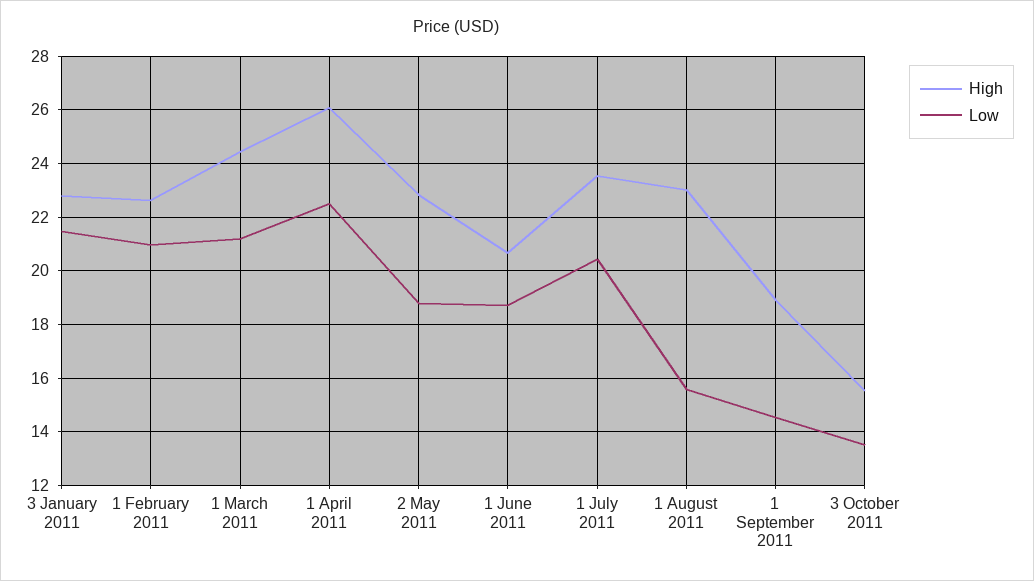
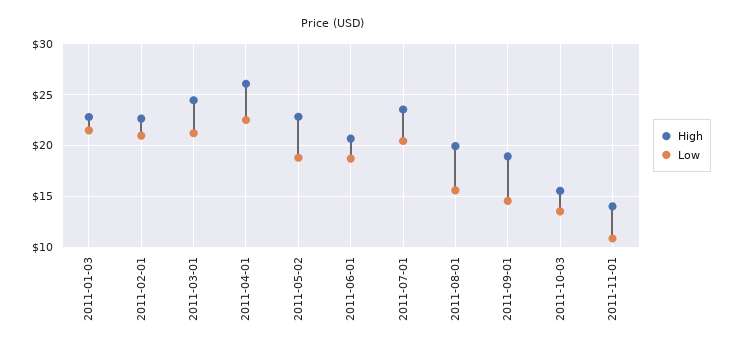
High, 1 August 2011: 23 -> 20
High, 2011-11-01: none -> 14
Low, 2011-11-01: none -> 11

